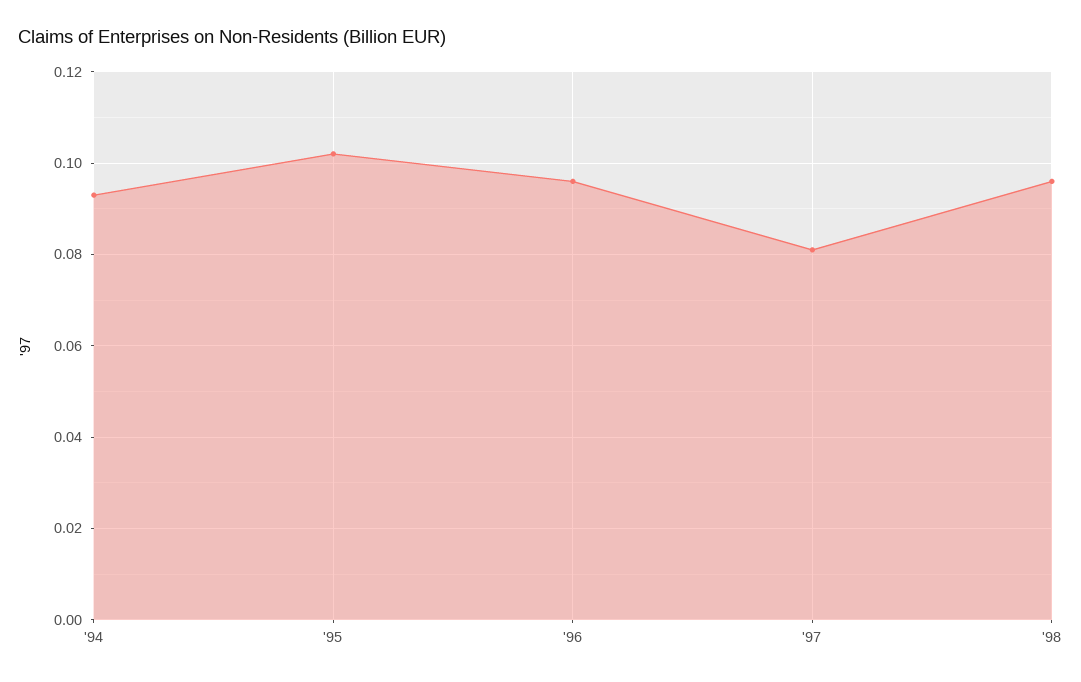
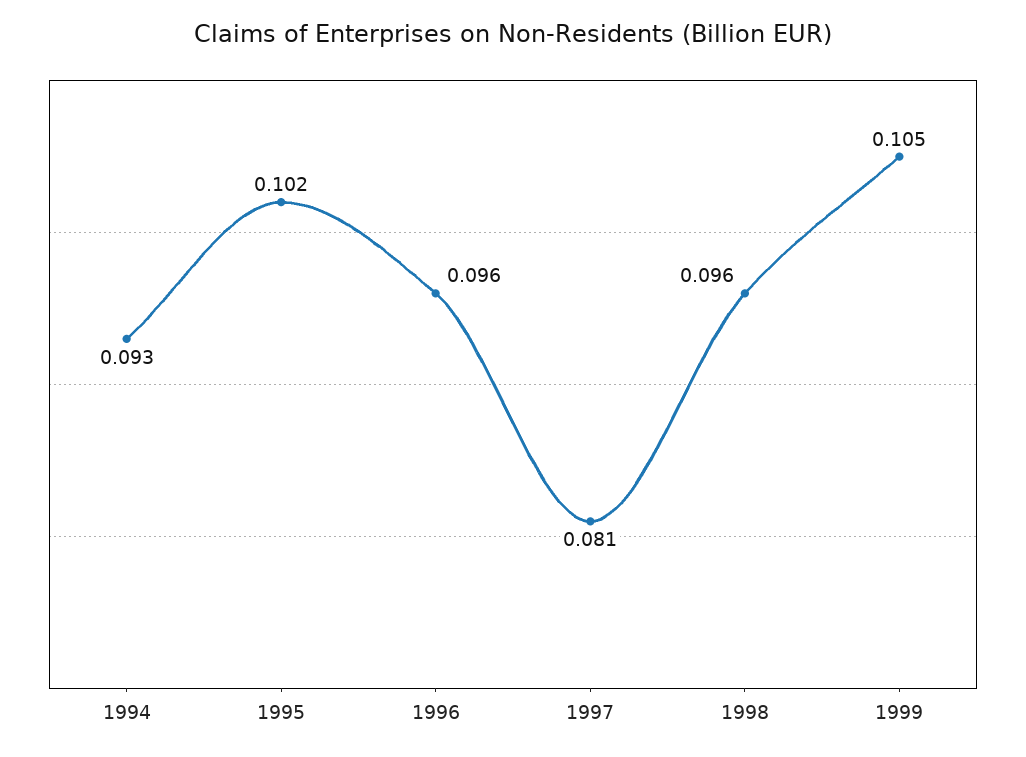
1999: none -> 0.105

